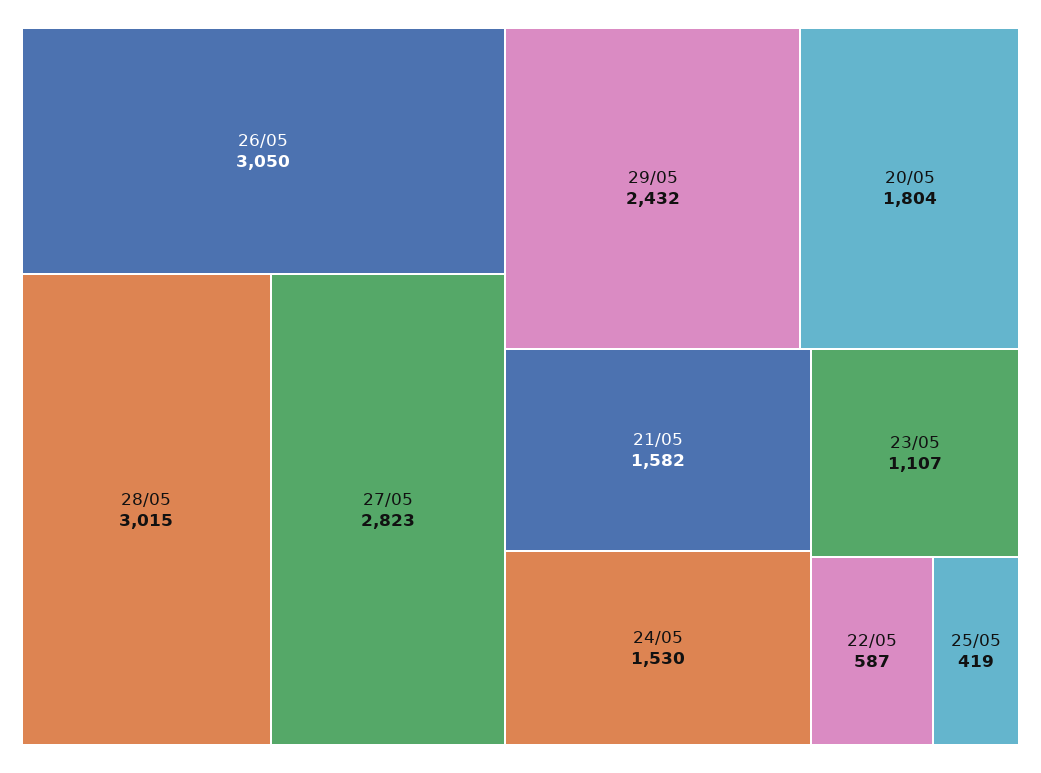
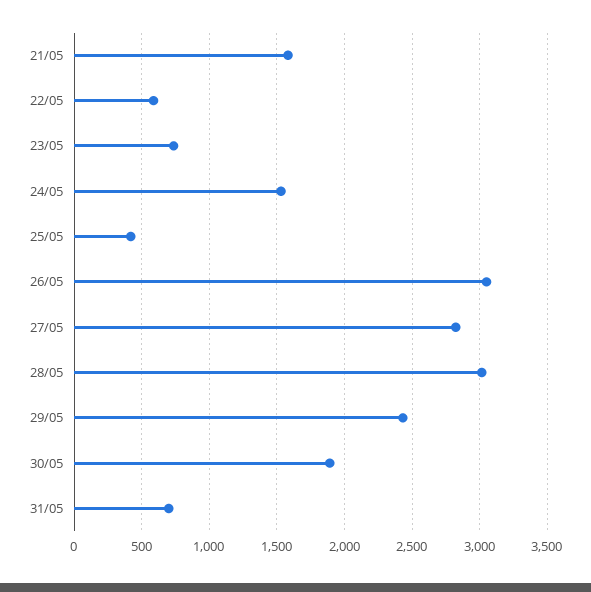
20/05: 1804 -> none
23/05: 1107 -> 750
30/05: none -> 1900
31/05: none -> 700

